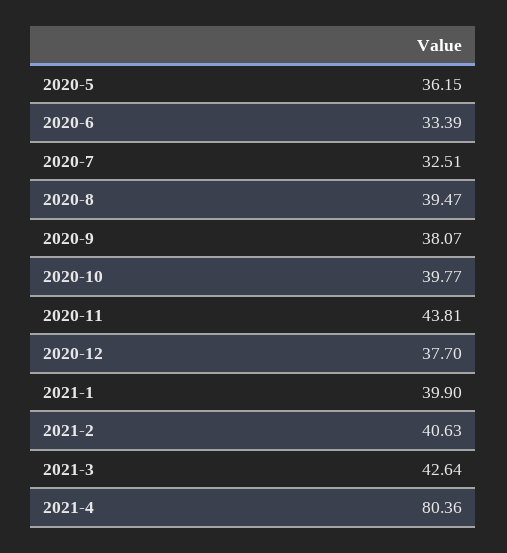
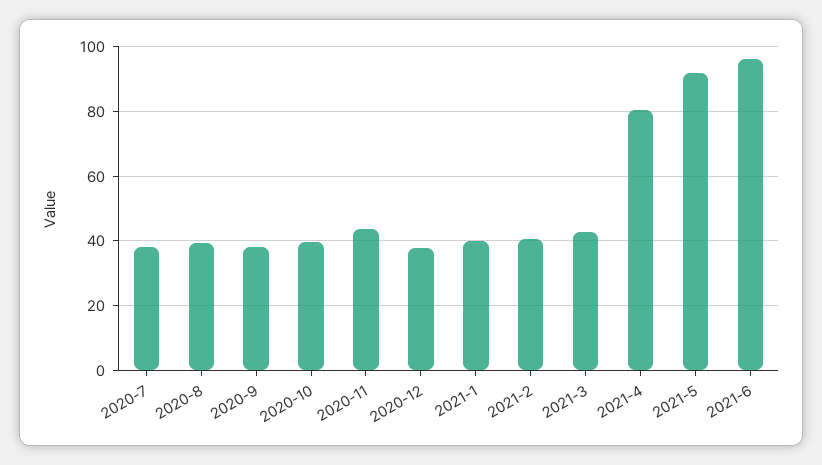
2020-5: 36.15 -> none
2020-6: 33.39 -> none
2020-7: 32.51 -> 38
2021-5: none -> 92
2021-6: none -> 96

